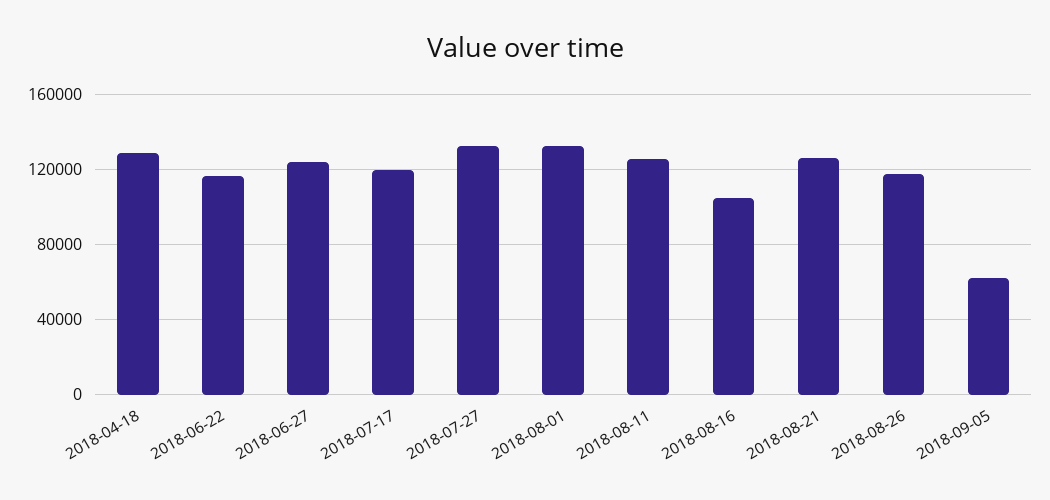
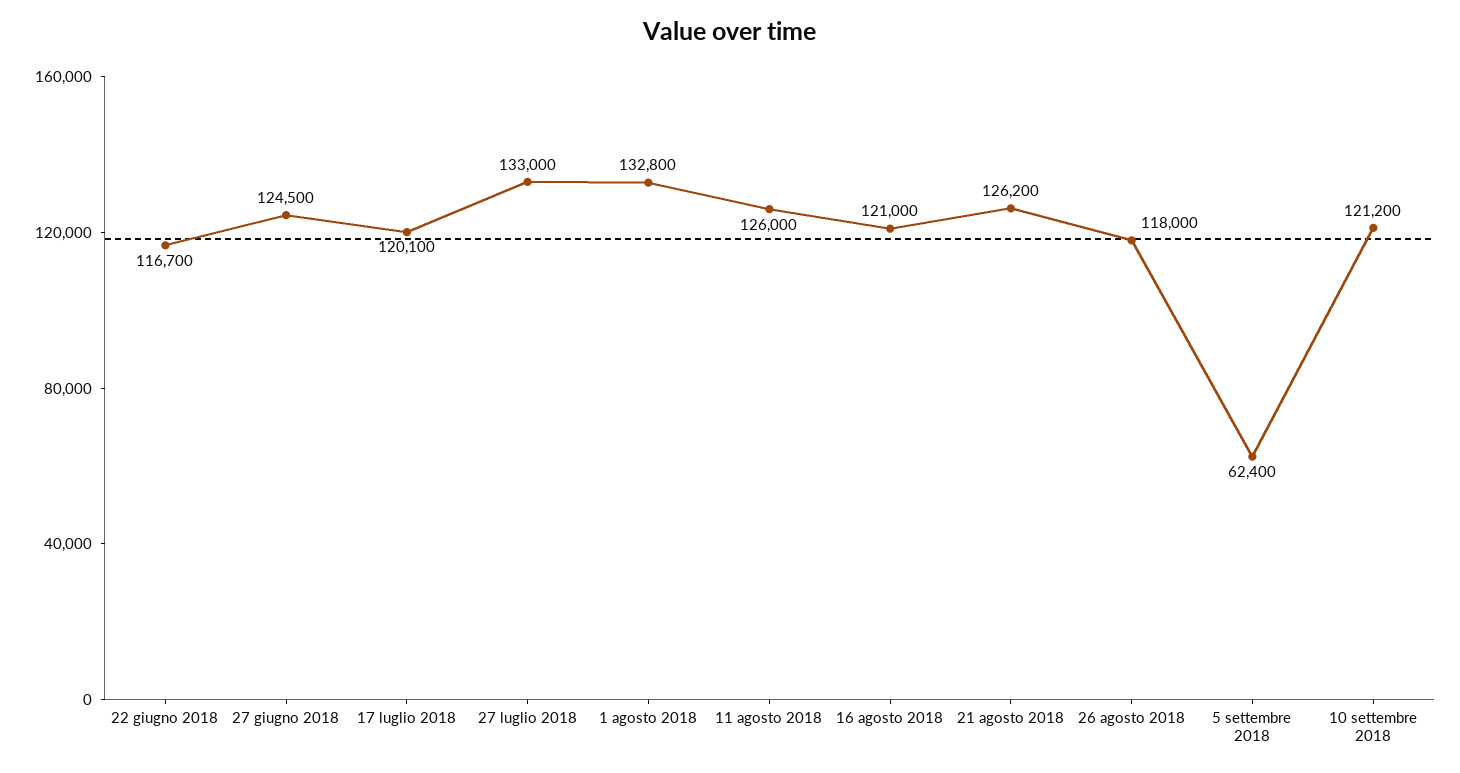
2018-04-18: 130000 -> none
2018-08-16: 105000 -> 121000
10 settembre 2018: none -> 121200

